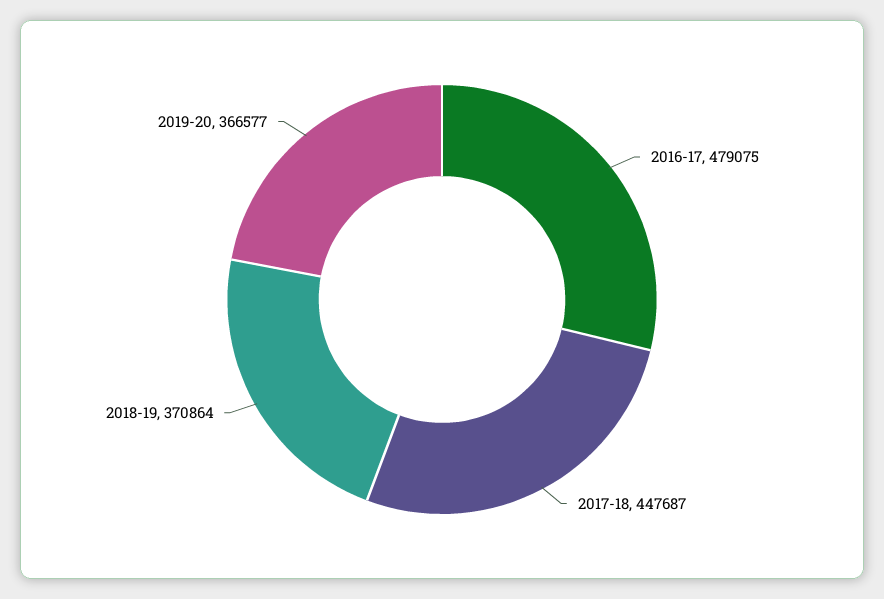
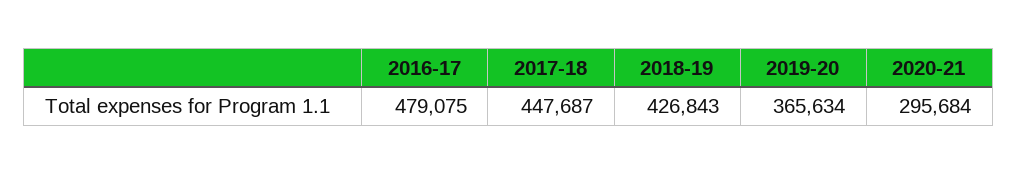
2018-19: 370864 -> 426843
2019-20: 366577 -> 365634
2020-21: none -> 295684

